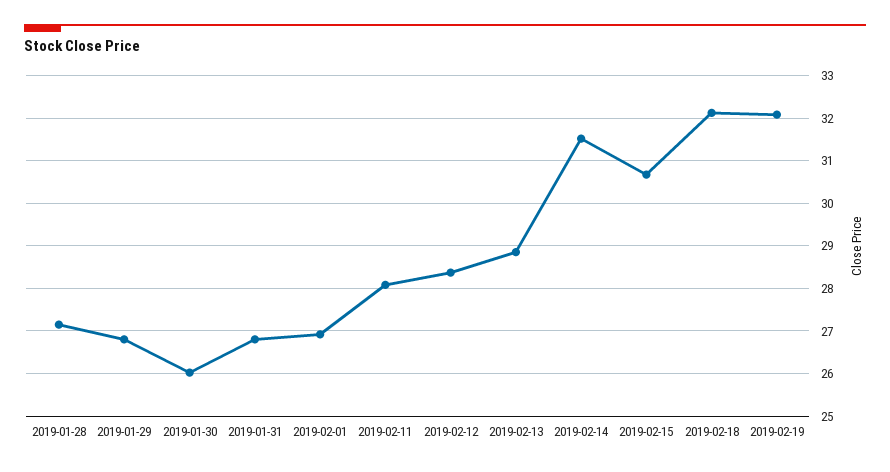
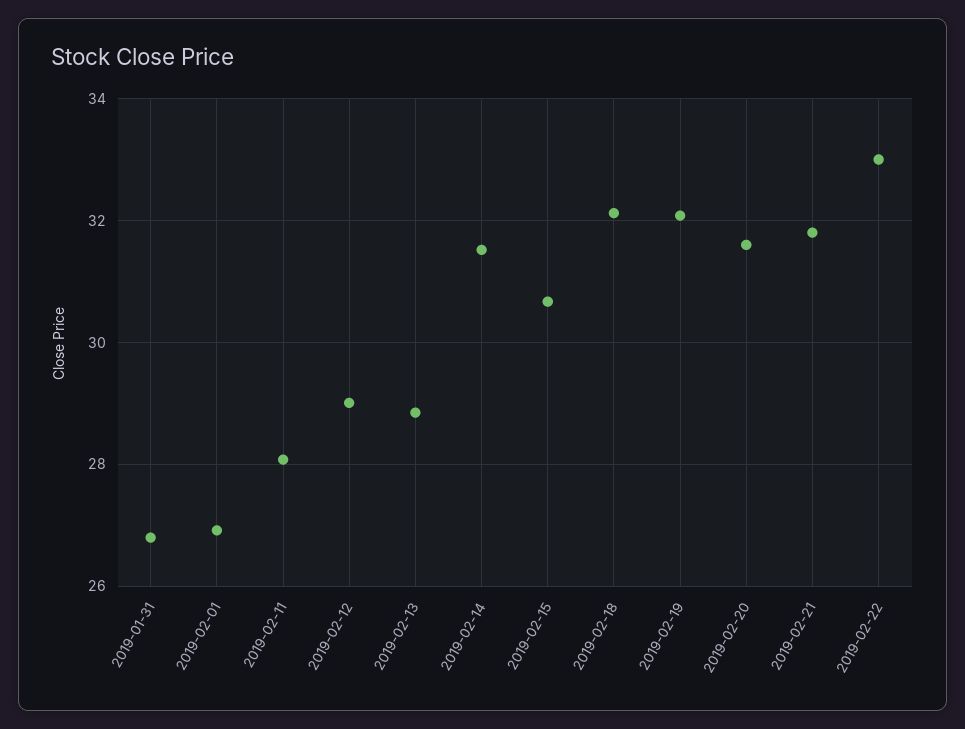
2019-01-28: 27.2 -> none
2019-01-29: 26.8 -> none
2019-01-30: 26 -> none
2019-02-12: 28.4 -> 29
2019-02-20: none -> 31.6
2019-02-21: none -> 31.8
2019-02-22: none -> 33

